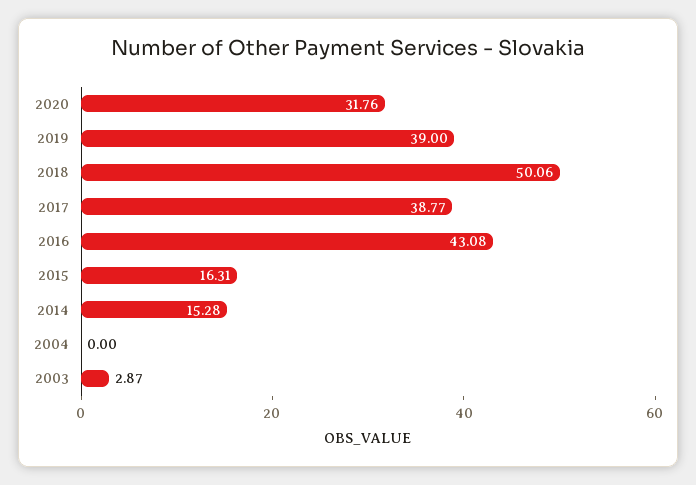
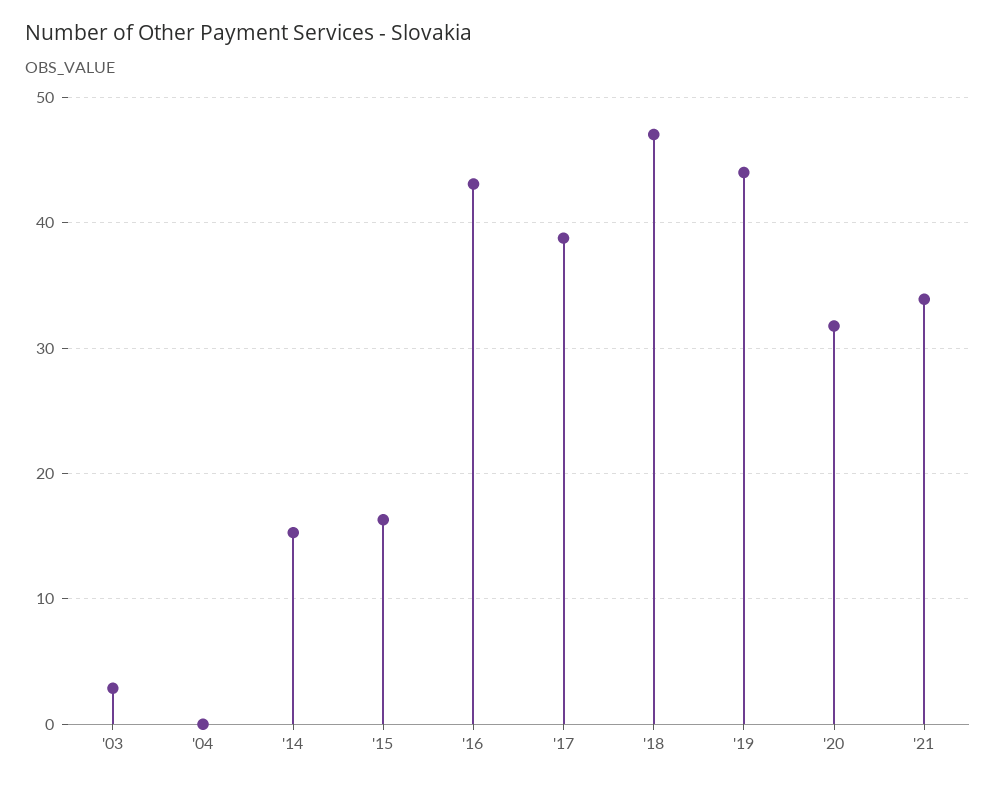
2019: 39 -> 44
2018: 50.06 -> 47
'21: none -> 34

